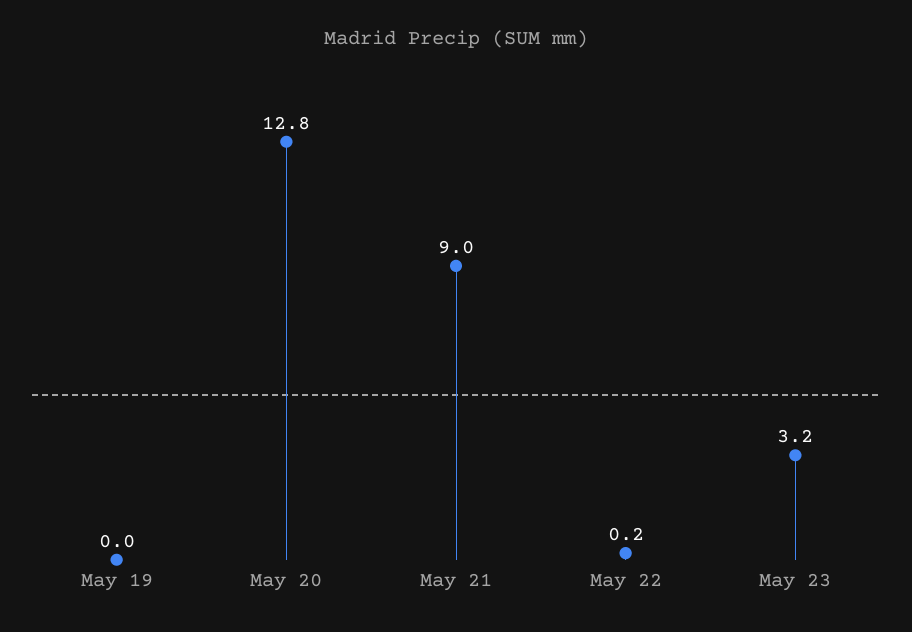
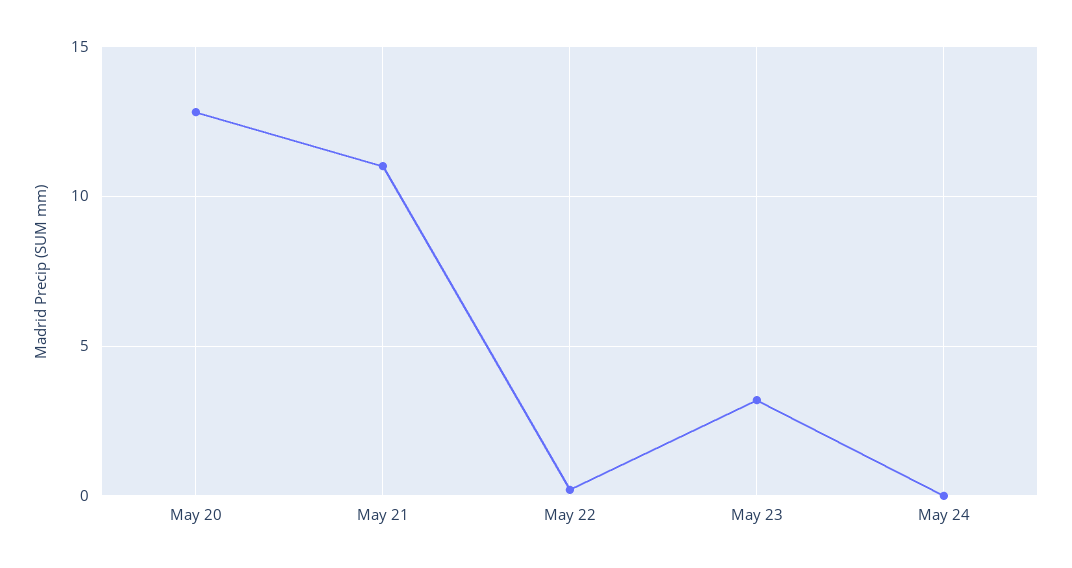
May 19: 0 -> none
May 21: 9 -> 11
May 24: none -> 0

